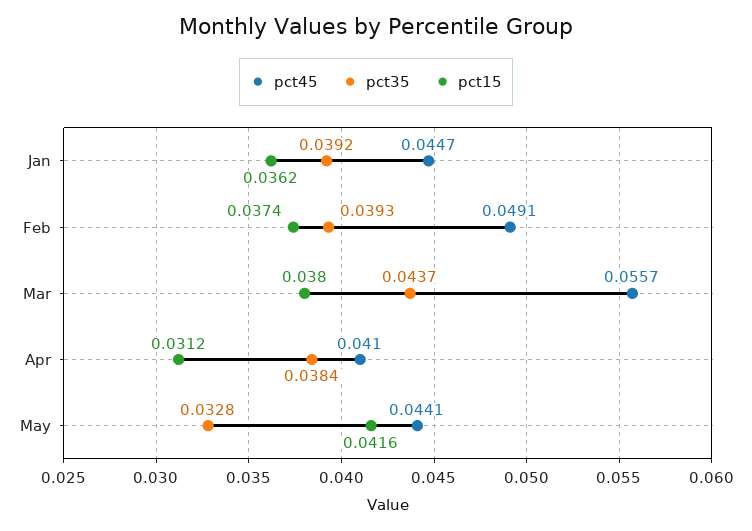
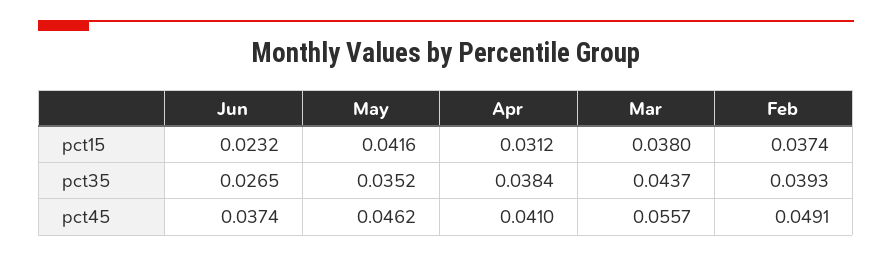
pct45, Jan: 0.0447 -> none
pct35, Jan: 0.0392 -> none
pct15, Jan: 0.0362 -> none
pct45, May: 0.0441 -> 0.0462
pct35, May: 0.0328 -> 0.0352
pct15, Jun: none -> 0.0232
pct35, Jun: none -> 0.0265
pct45, Jun: none -> 0.0374

